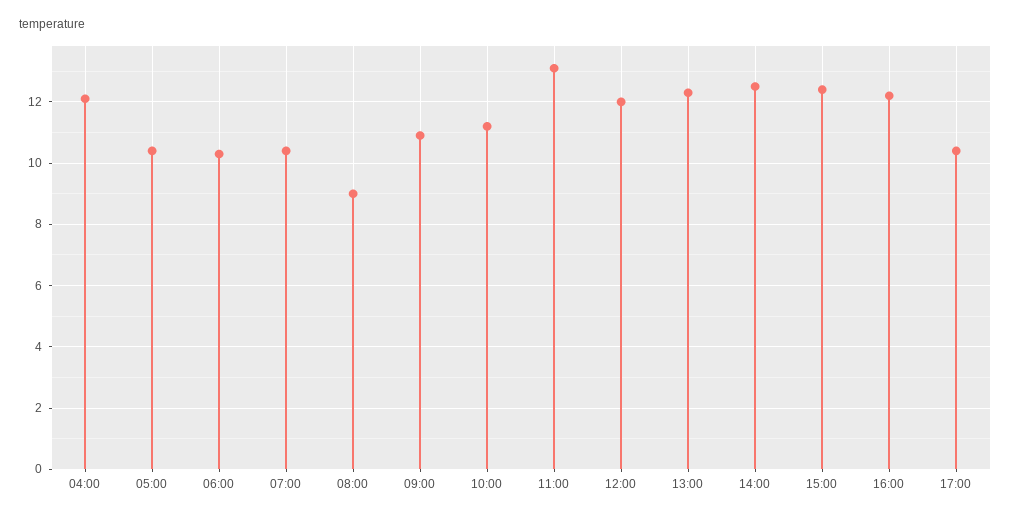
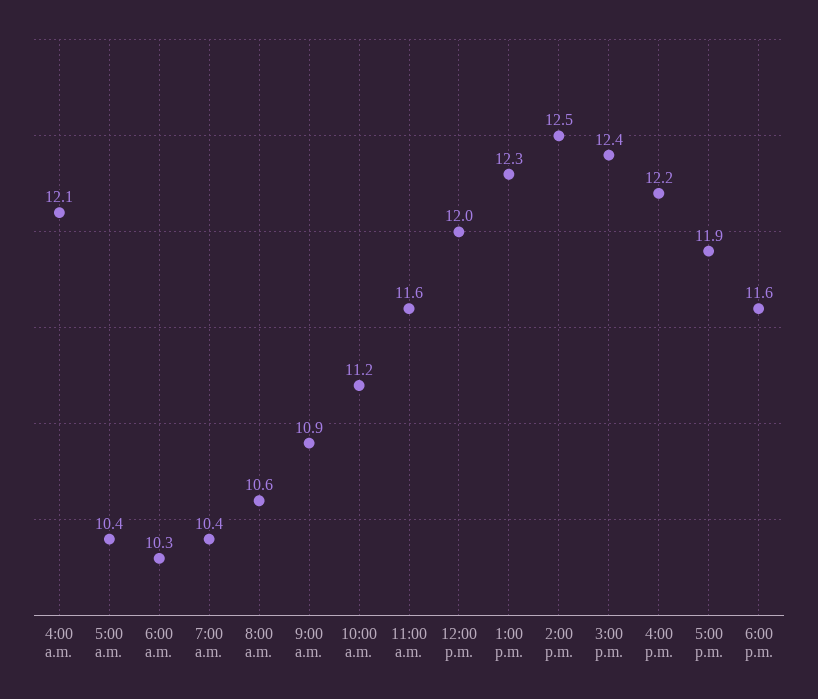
08:00: 9 -> 10.6
11:00: 13 -> 11.6
17:00: 10.5 -> 11.9
6:00 p.m.: none -> 11.6

